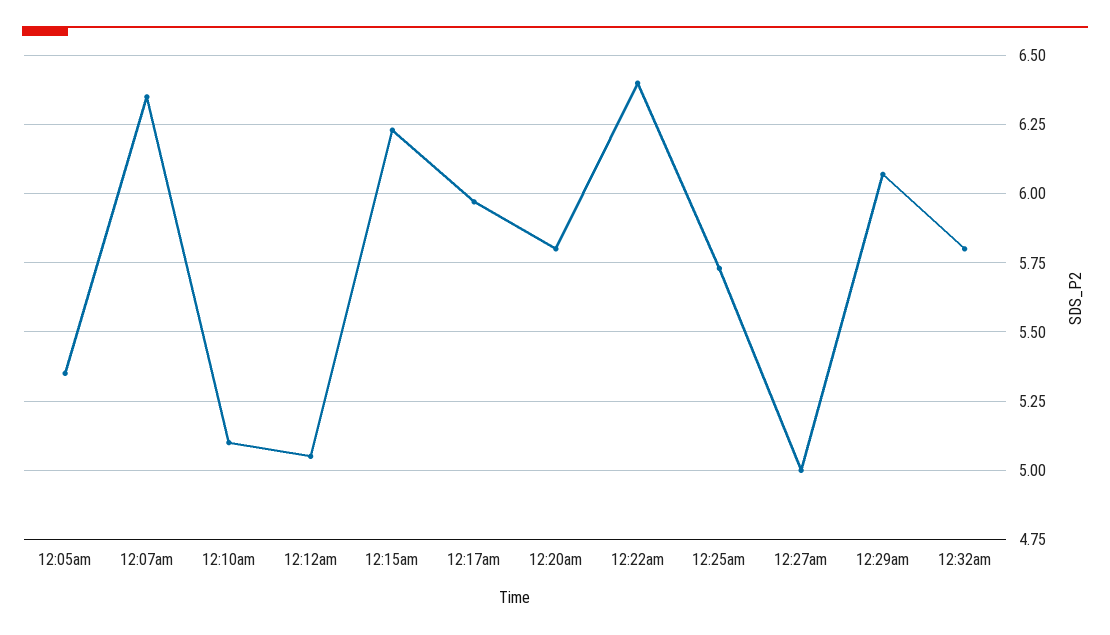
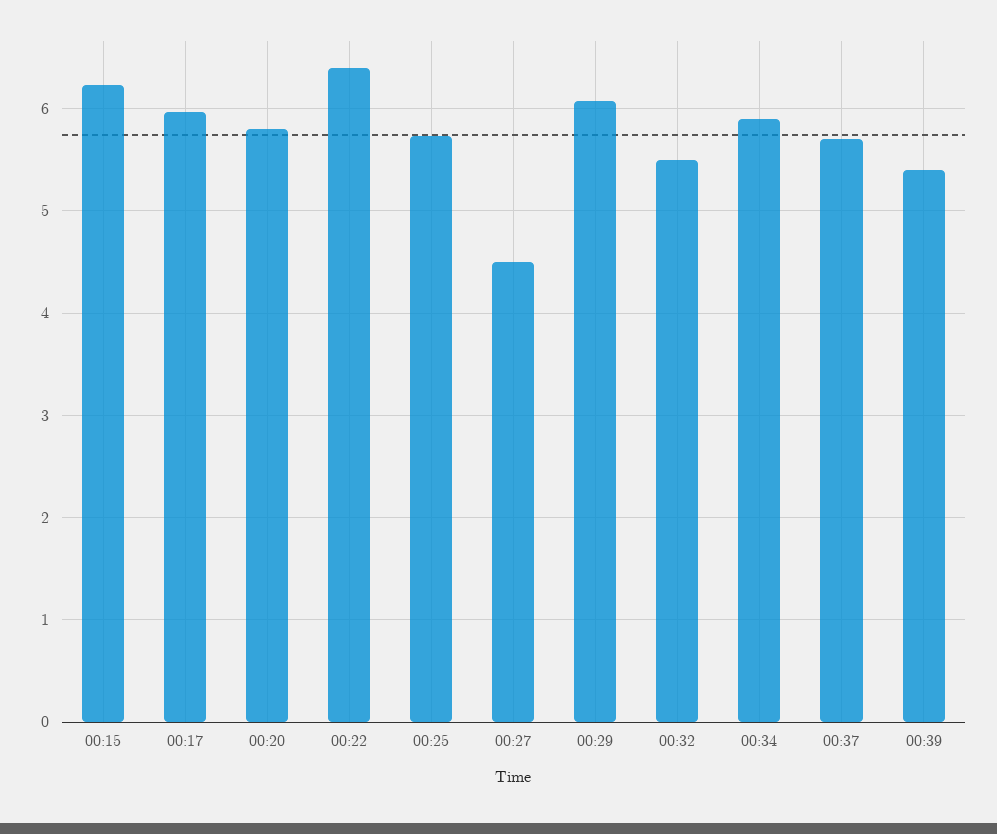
12:05am: 5.35 -> none
12:07am: 6.35 -> none
12:10am: 5.1 -> none
12:12am: 5.05 -> none
12:27am: 5 -> 4.5
12:32am: 5.8 -> 5.5
00:34: none -> 5.9
00:37: none -> 5.7
00:39: none -> 5.4

